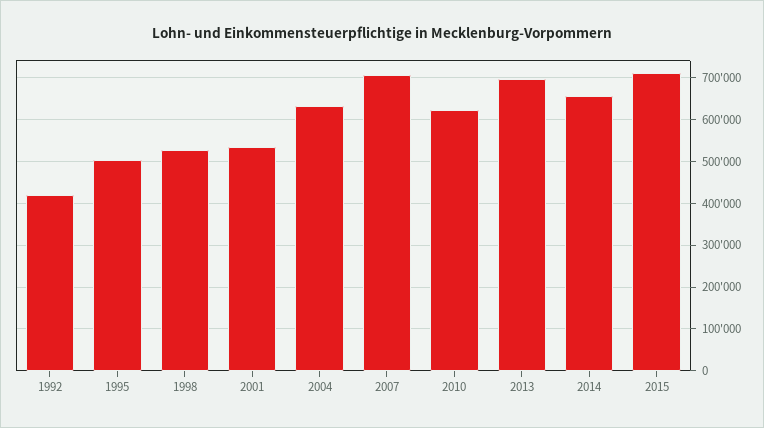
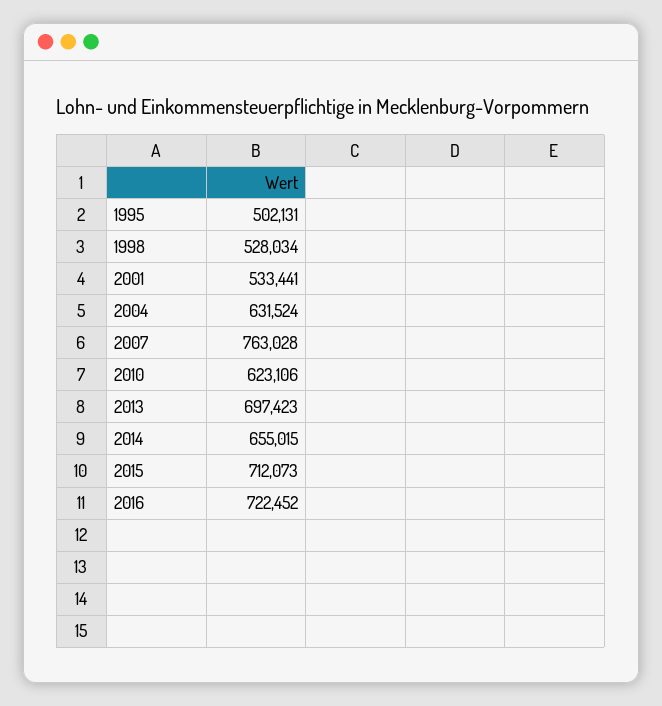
1992: 420000 -> none
2007: 700000 -> 763028
2016: none -> 722452

